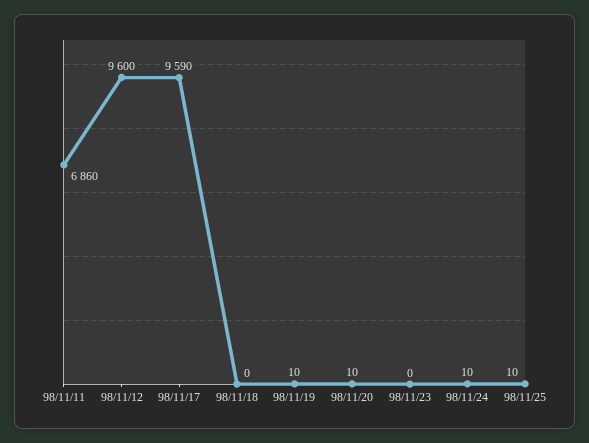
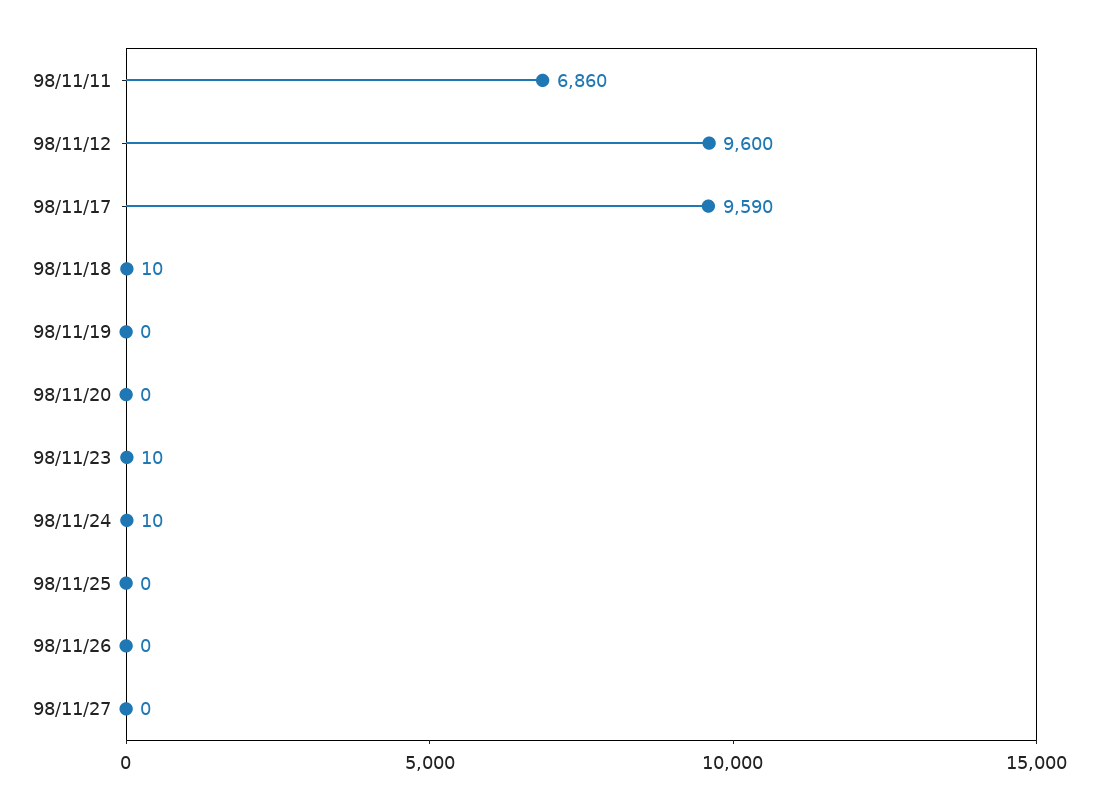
98/11/18: 0 -> 10
98/11/19: 10 -> 0
98/11/20: 10 -> 0
98/11/23: 0 -> 10
98/11/25: 10 -> 0
98/11/26: none -> 0
98/11/27: none -> 0

